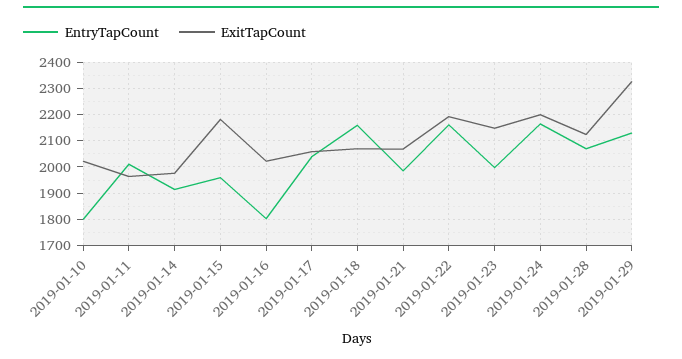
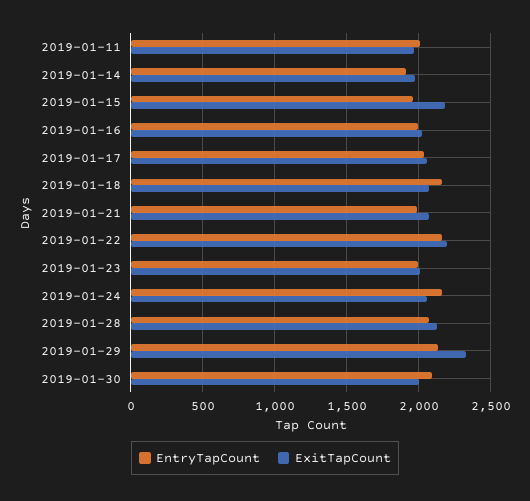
EntryTapCount, 2019-01-10: 1800 -> none
ExitTapCount, 2019-01-10: 2025 -> none
EntryTapCount, 2019-01-16: 1800 -> 2000
ExitTapCount, 2019-01-23: 2150 -> 2000
ExitTapCount, 2019-01-24: 2200 -> 2050
EntryTapCount, 2019-01-30: none -> 2100
ExitTapCount, 2019-01-30: none -> 2000

